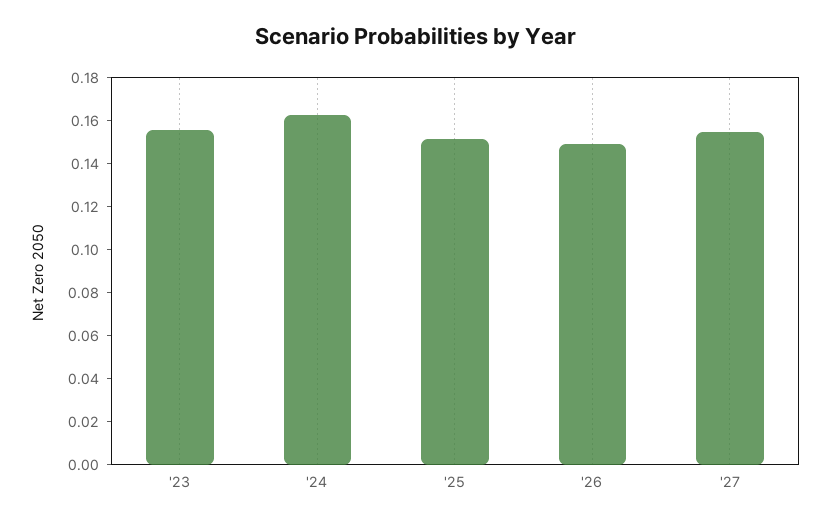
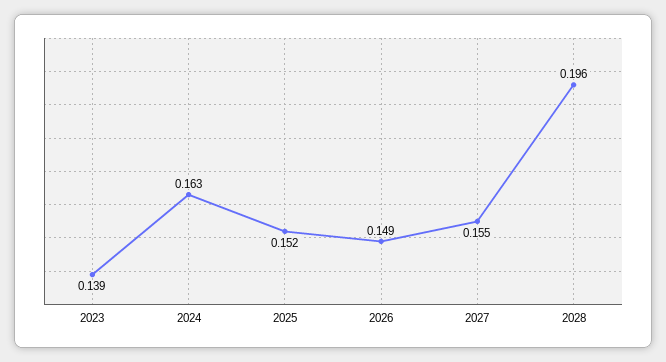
'23: 0.155 -> 0.139
2028: none -> 0.196

